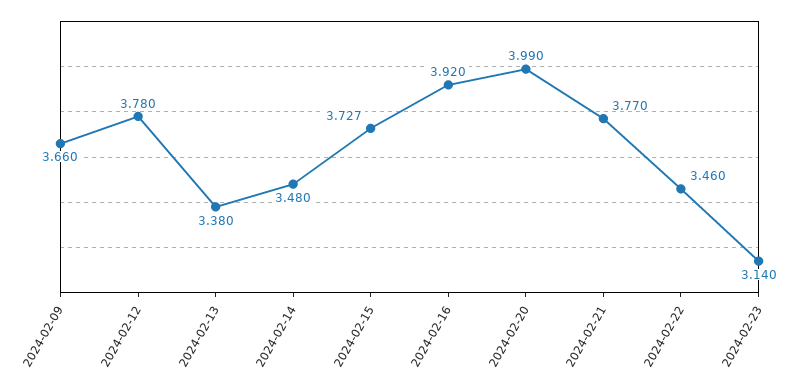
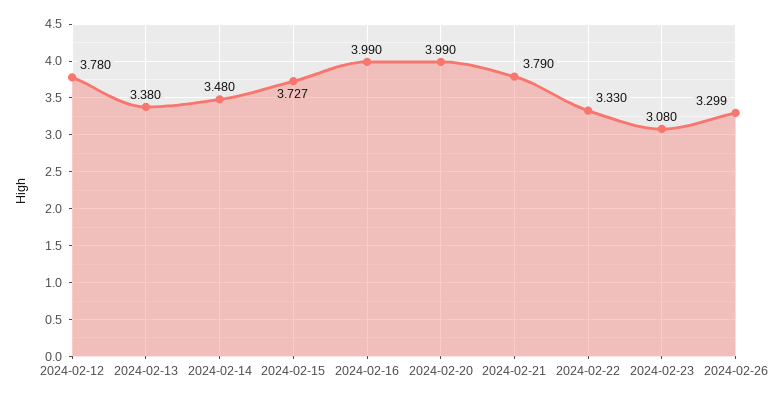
2024-02-09: 3.66 -> none
2024-02-16: 3.92 -> 3.99
2024-02-21: 3.77 -> 3.79
2024-02-22: 3.46 -> 3.33
2024-02-23: 3.14 -> 3.08
2024-02-26: none -> 3.299

